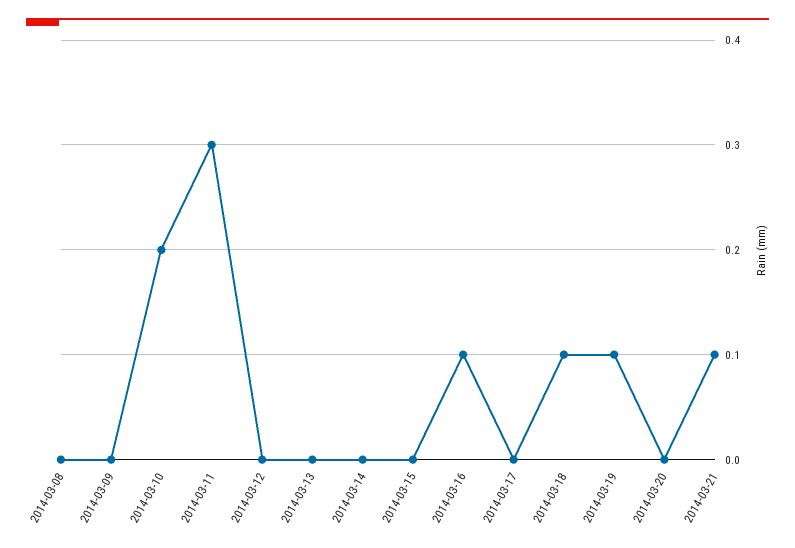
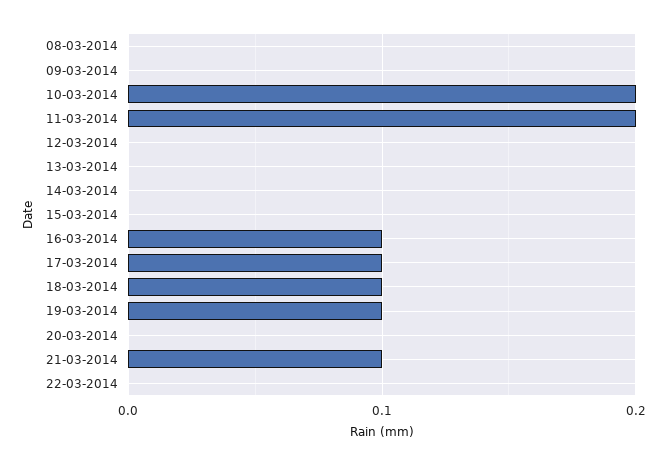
2014-03-11: 0.3 -> 0.2
2014-03-17: 0 -> 0.1
22-03-2014: none -> 0

